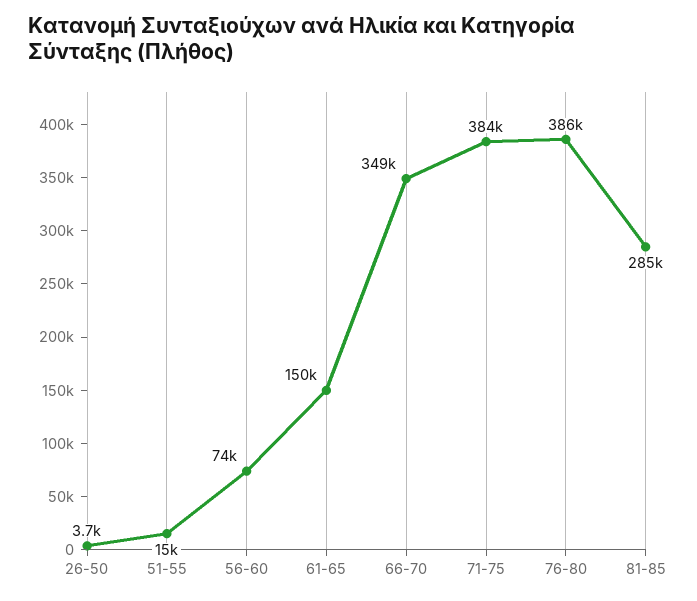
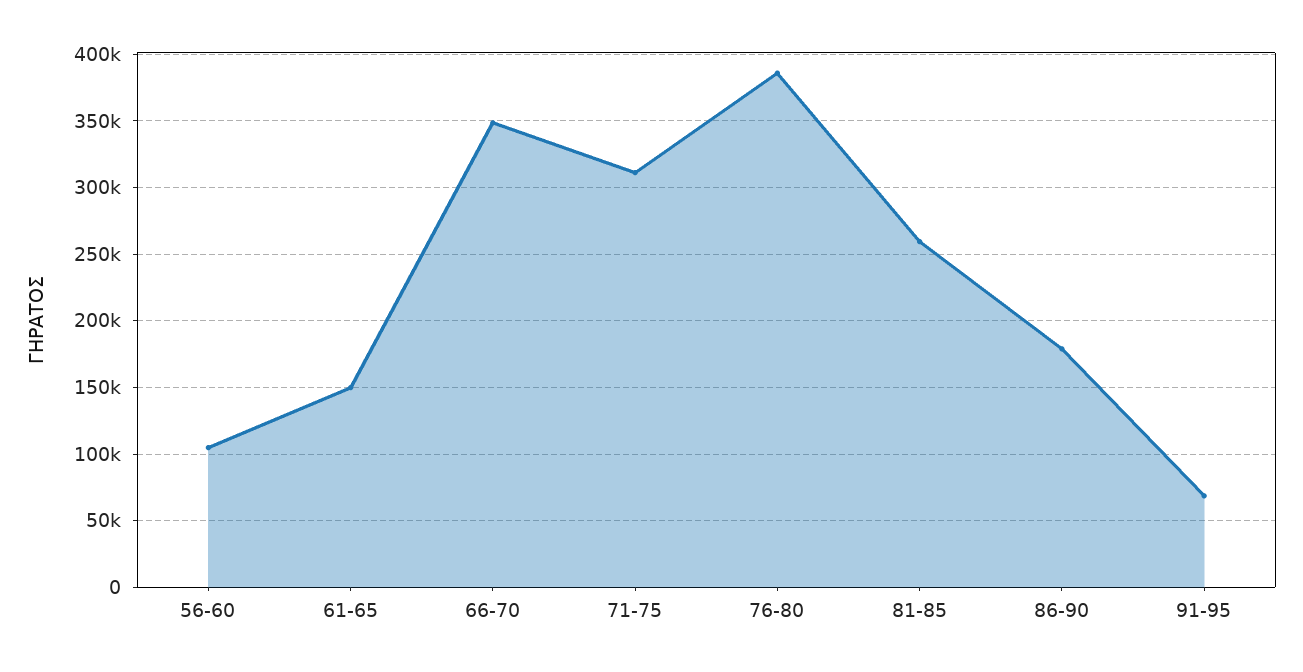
26-50: 3700 -> none
51-55: 15000 -> none
56-60: 74000 -> 105000
71-75: 384000 -> 310000
81-85: 285000 -> 260000
86-90: none -> 180000
91-95: none -> 70000

